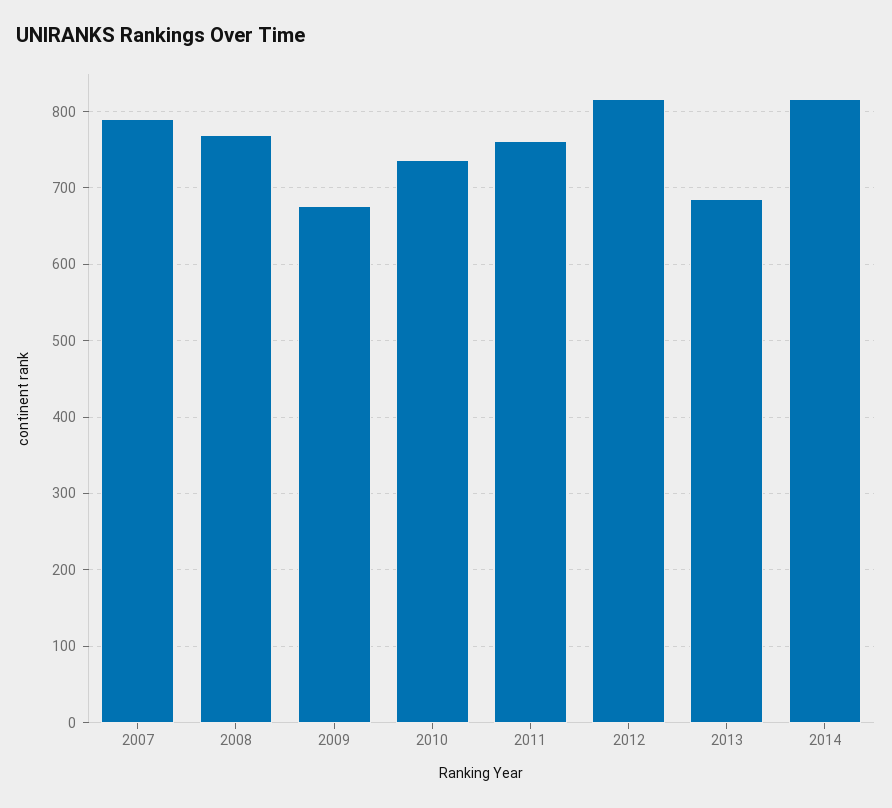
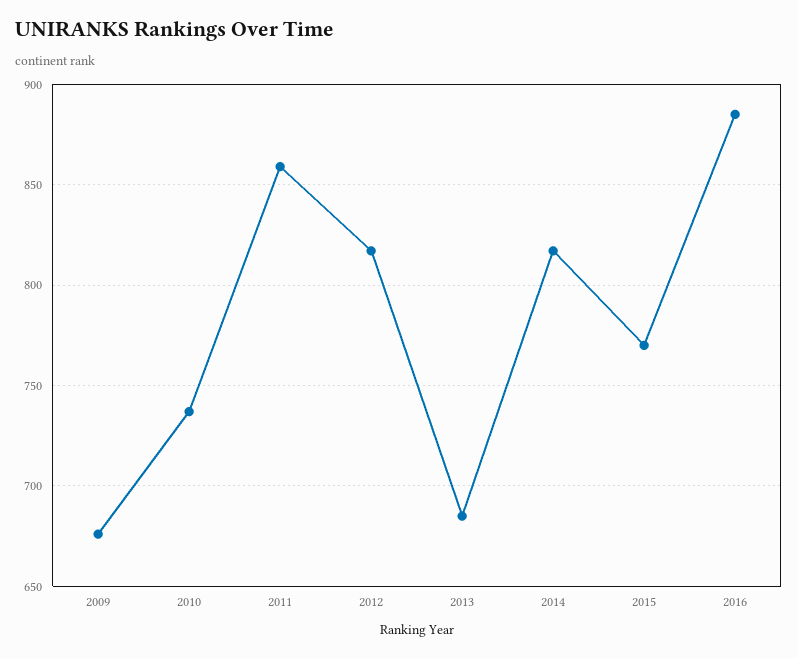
2007: 790 -> none
2008: 770 -> none
2011: 760 -> 860
2015: none -> 770
2016: none -> 885

